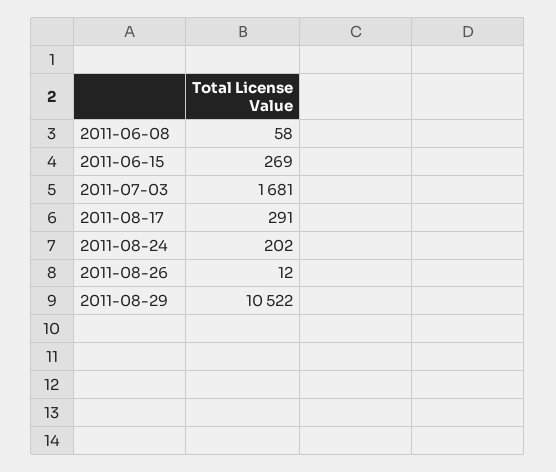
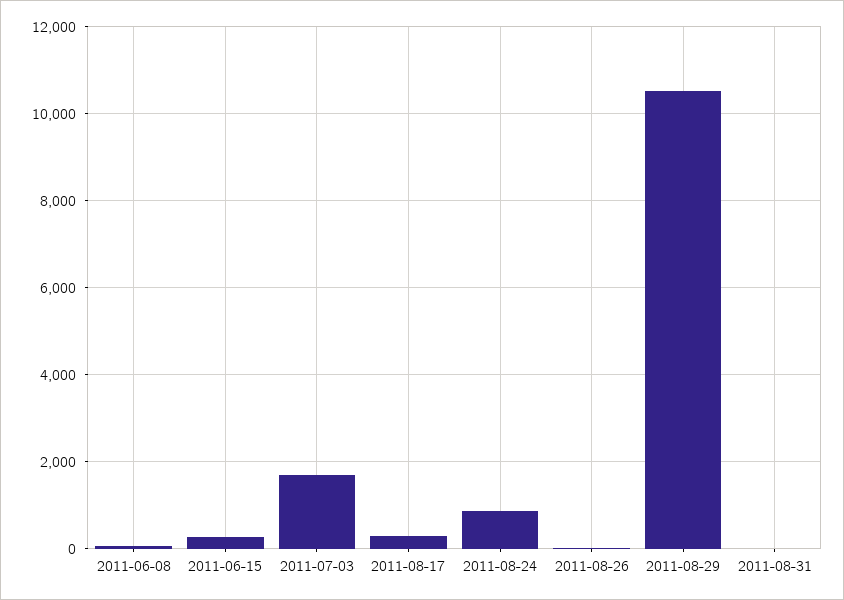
2011-08-24: 202 -> 800
2011-08-31: none -> 0

